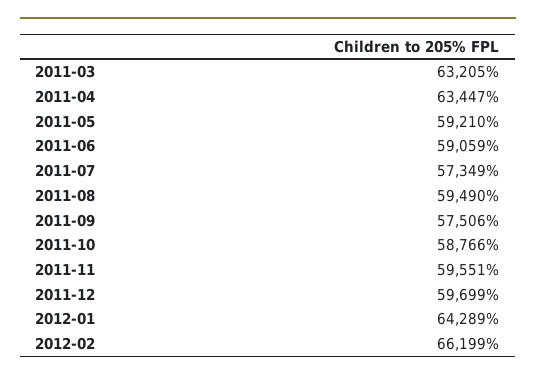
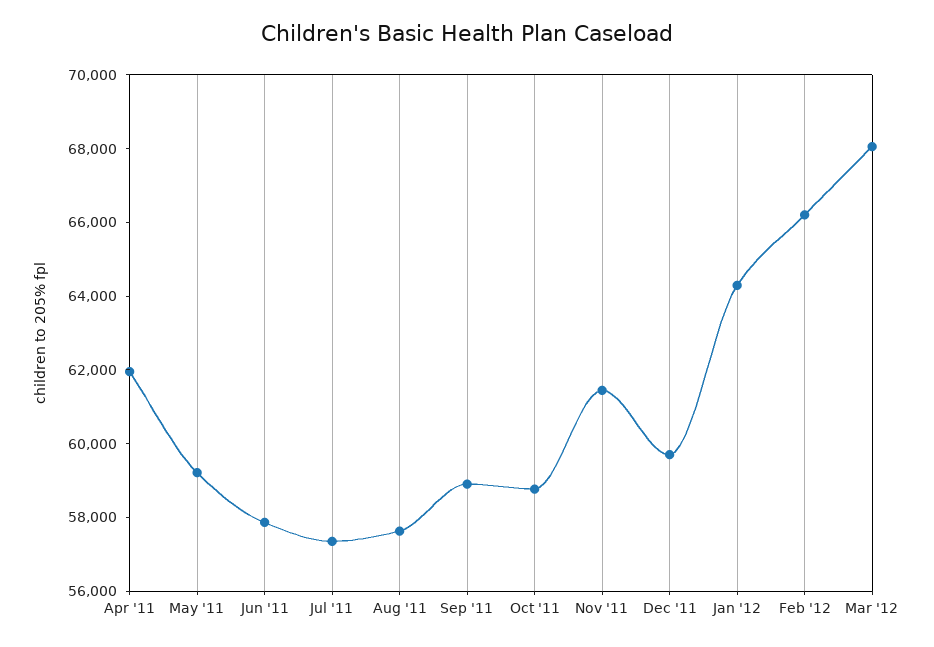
2011-03: 63205 -> none
2011-04: 63447 -> 62000
2011-06: 59059 -> 58000
2011-08: 59490 -> 57500
2011-09: 57506 -> 59000
2011-11: 59551 -> 61500
Mar '12: none -> 68000

